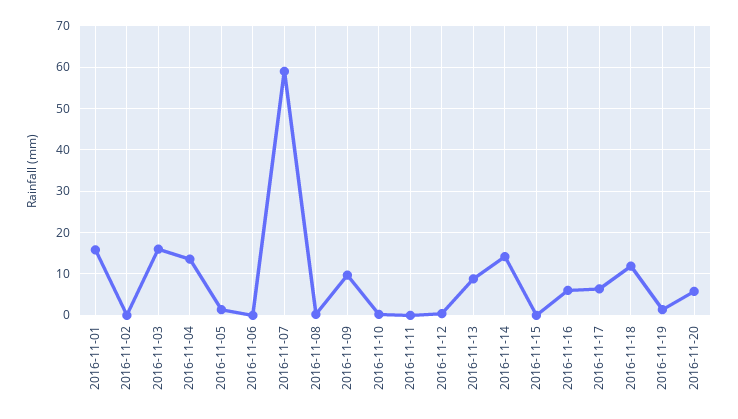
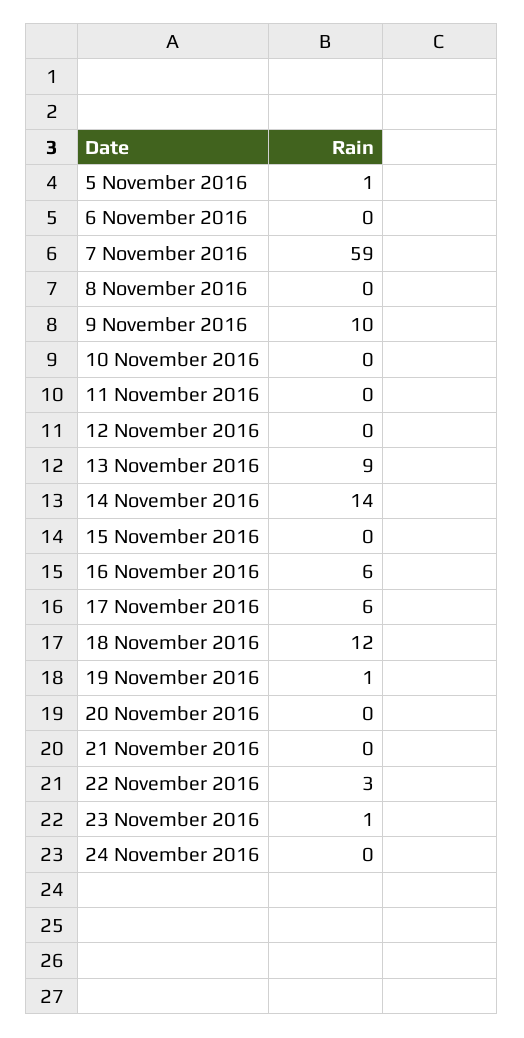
2016-11-01: 16 -> none
2016-11-02: 0 -> none
2016-11-03: 16 -> none
2016-11-04: 14 -> none
2016-11-20: 6 -> 0
21 November 2016: none -> 0
22 November 2016: none -> 3
23 November 2016: none -> 1
24 November 2016: none -> 0

